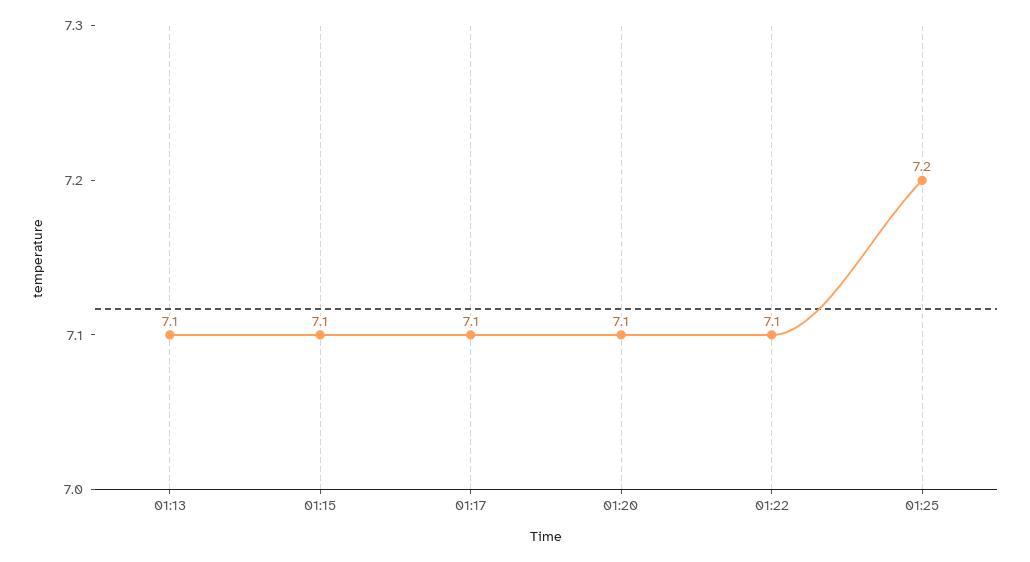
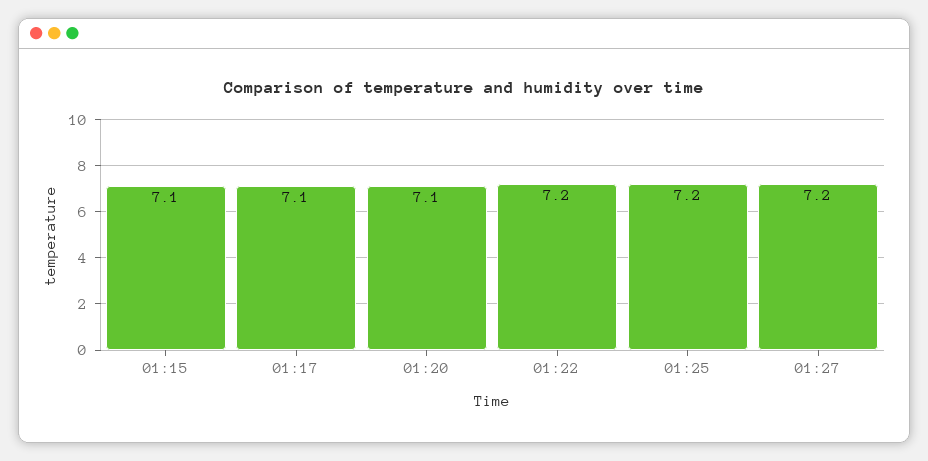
01:13: 7.1 -> none
01:22: 7.1 -> 7.2
01:27: none -> 7.2

